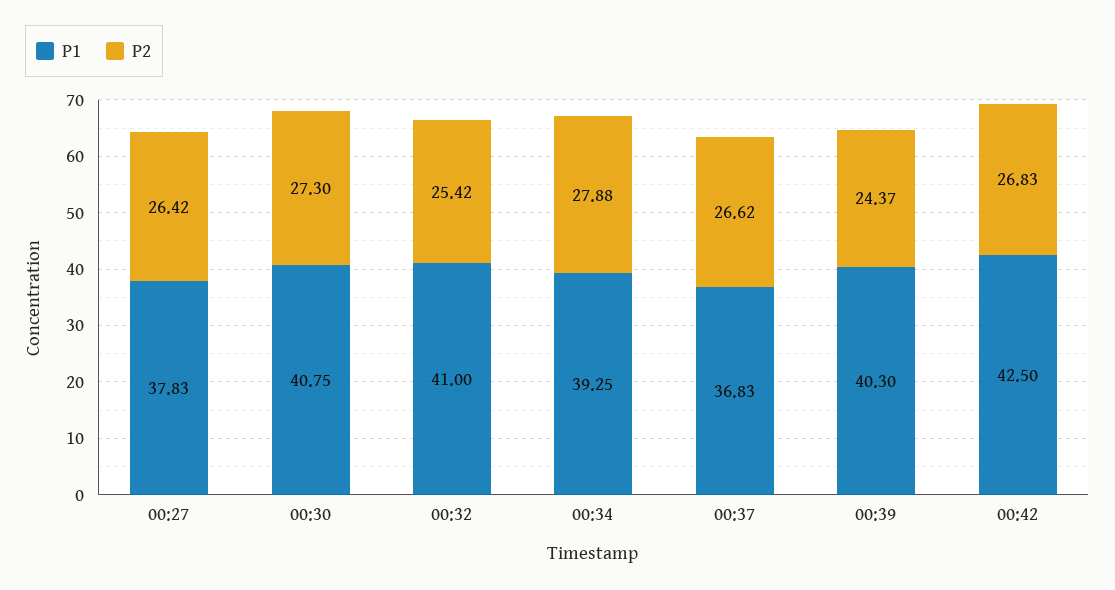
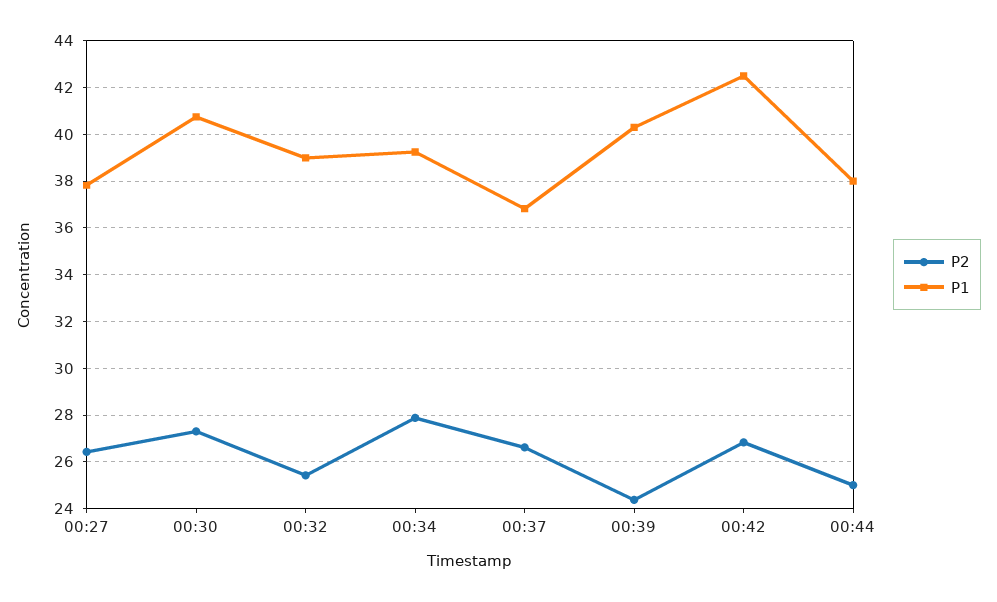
P1, 00:32: 41 -> 39
P2, 00:44: none -> 25
P1, 00:44: none -> 38

